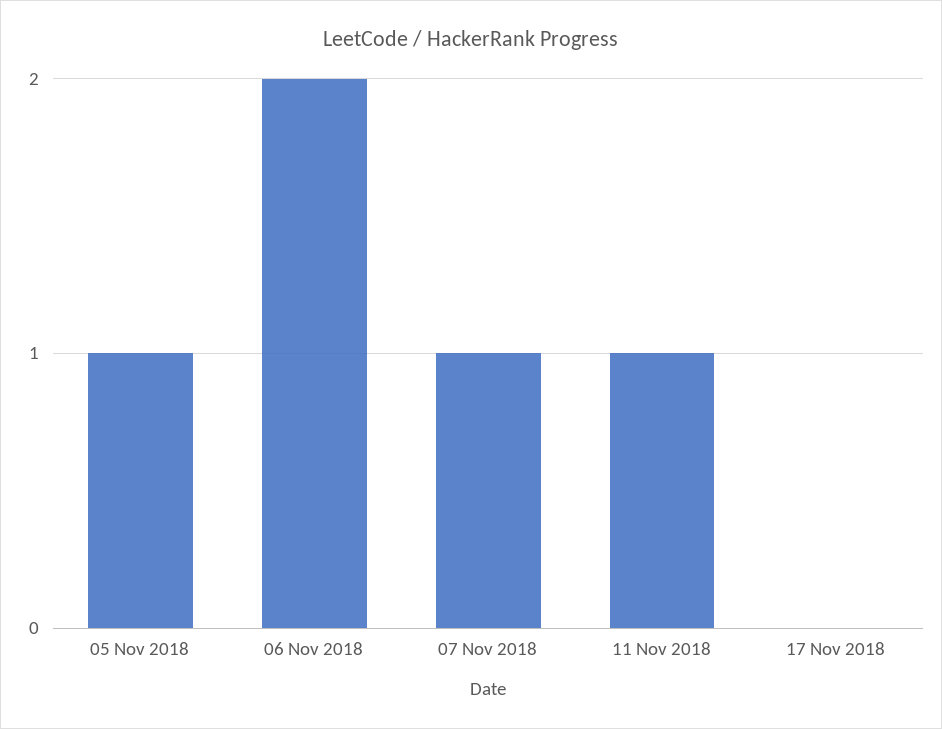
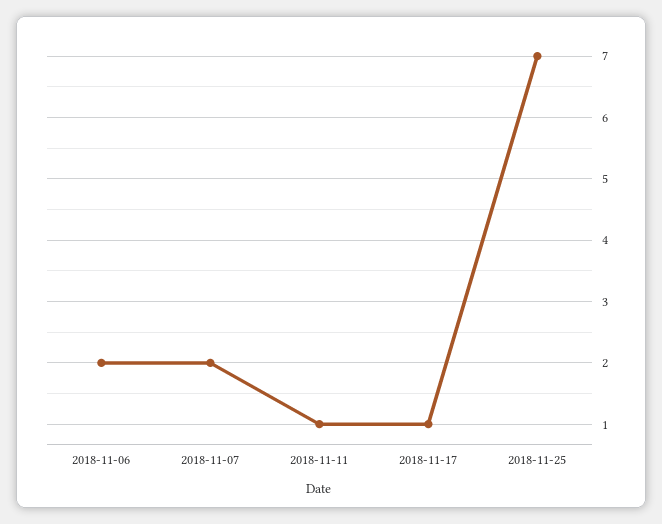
05 Nov 2018: 1 -> none
07 Nov 2018: 1 -> 2
17 Nov 2018: 0 -> 1
2018-11-25: none -> 7

